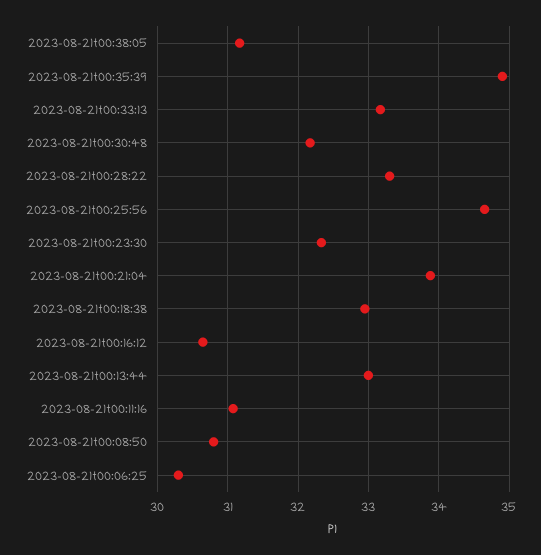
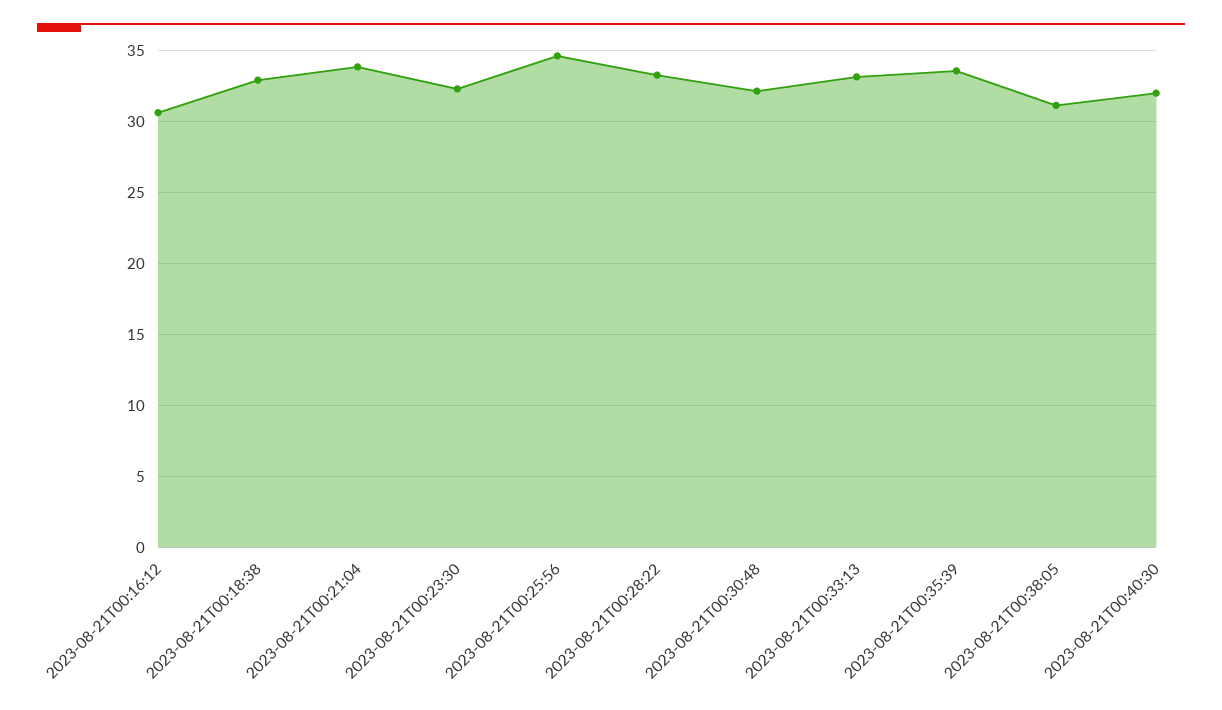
2023-08-21t00:35:39: 34.9 -> 33.5
2023-08-21t00:13:44: 33 -> none
2023-08-21t00:11:16: 31.1 -> none
2023-08-21t00:08:50: 30.8 -> none
2023-08-21t00:06:25: 30.3 -> none
2023-08-21T00:40:30: none -> 32

